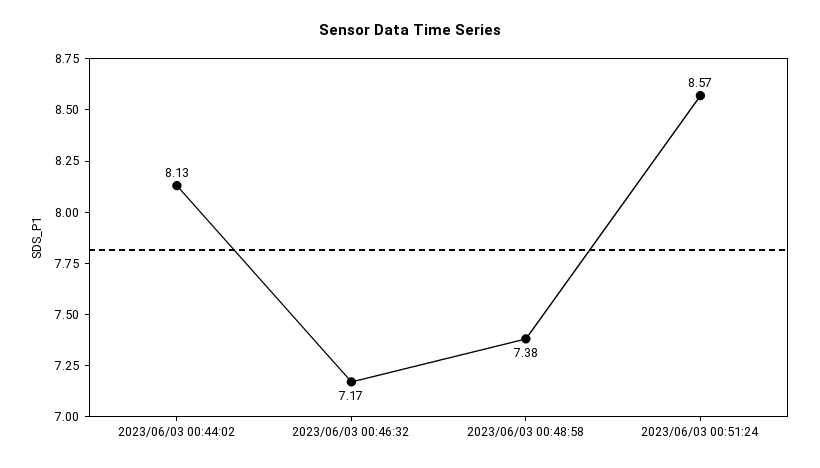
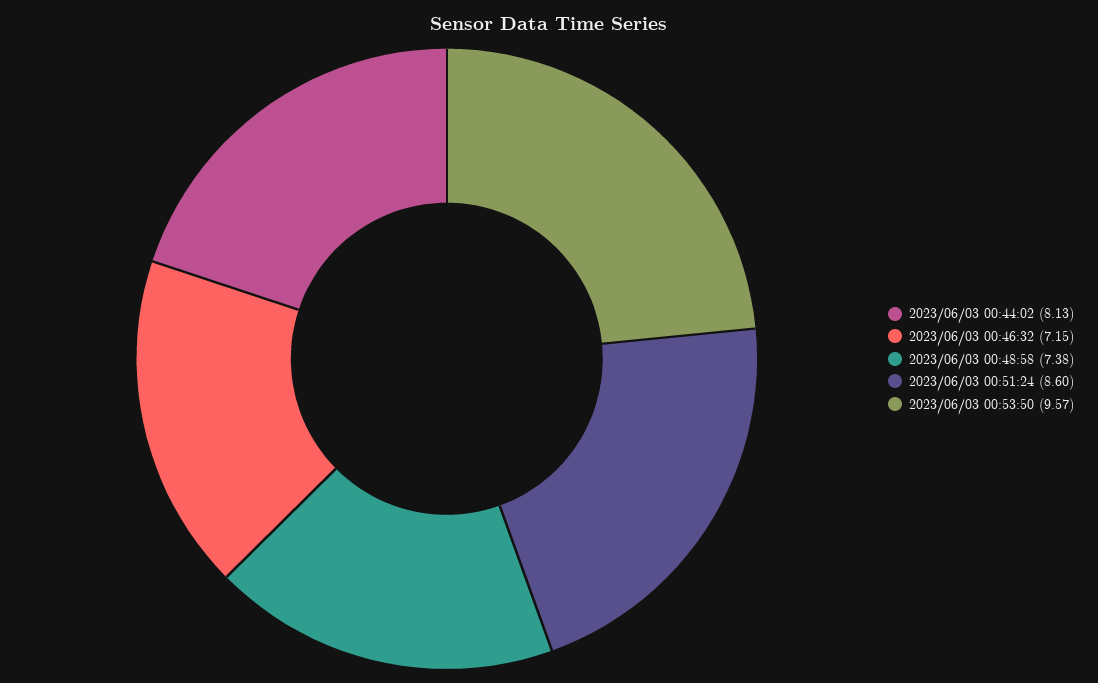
2023/06/03 00:46:32: 7.17 -> 7.15
2023/06/03 00:51:24: 8.57 -> 8.6
2023/06/03 00:53:50: none -> 9.57

